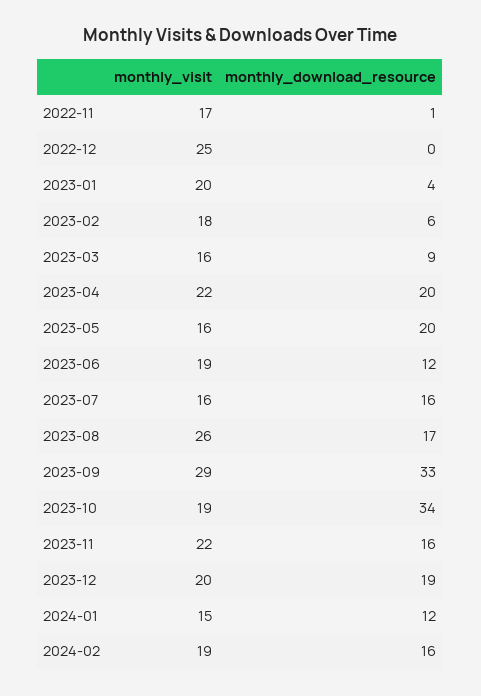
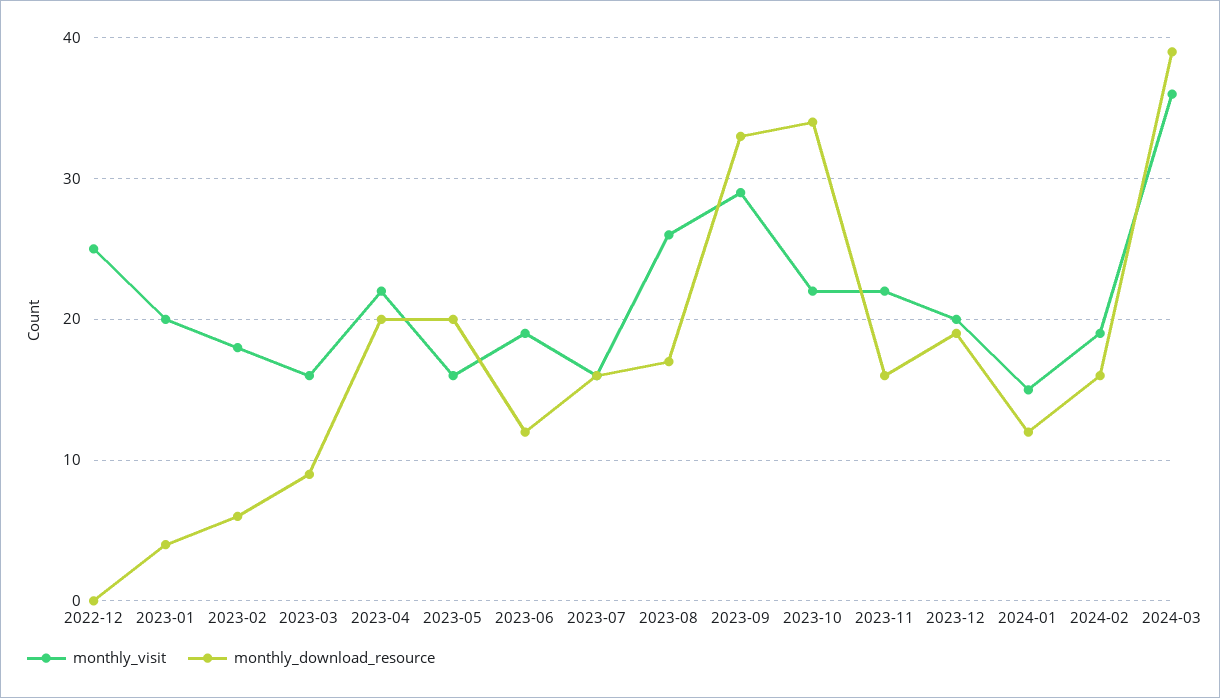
monthly_visit, 2022-11: 17 -> none
monthly_download_resource, 2022-11: 1 -> none
monthly_visit, 2023-10: 19 -> 22
monthly_visit, 2024-03: none -> 36
monthly_download_resource, 2024-03: none -> 39

